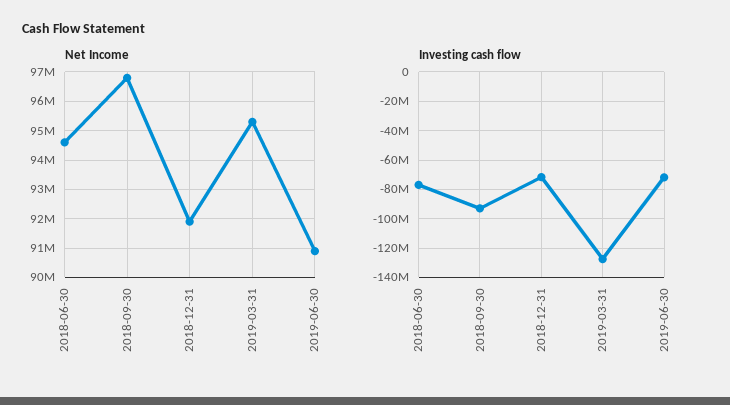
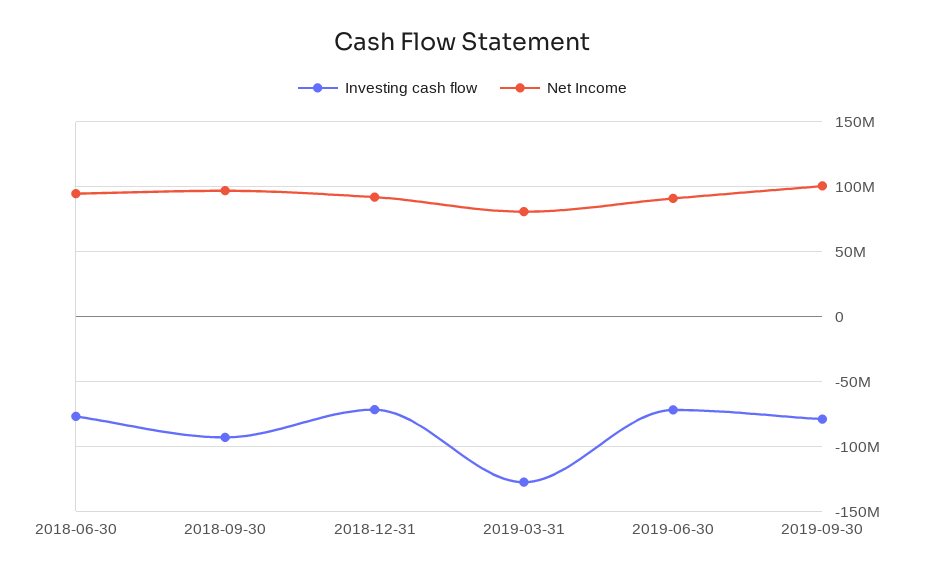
Net Income, 2019-03-31: 95250000 -> 80000000
Investing cash flow, 2019-09-30: none -> -80000000
Net Income, 2019-09-30: none -> 100000000

